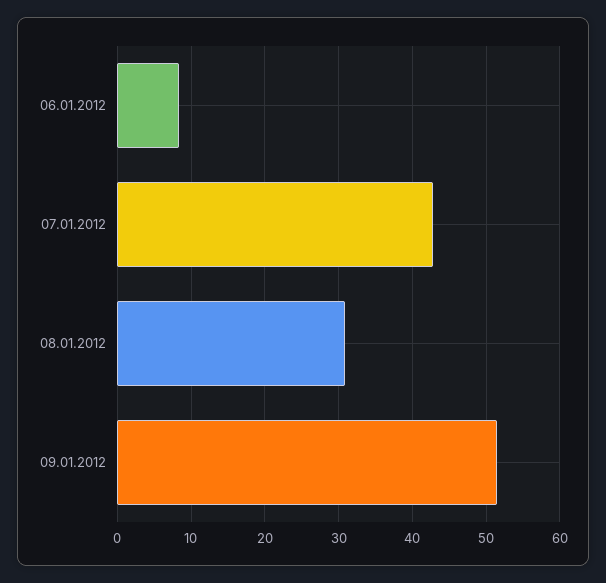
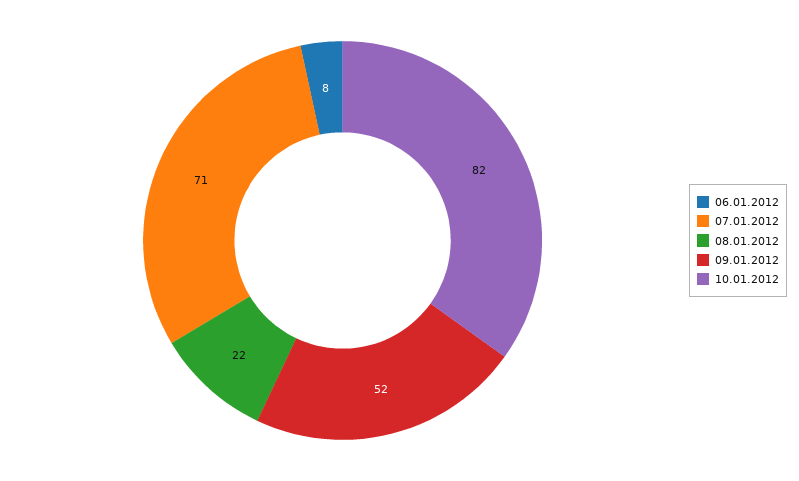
07.01.2012: 43 -> 71
08.01.2012: 31 -> 22
10.01.2012: none -> 82

